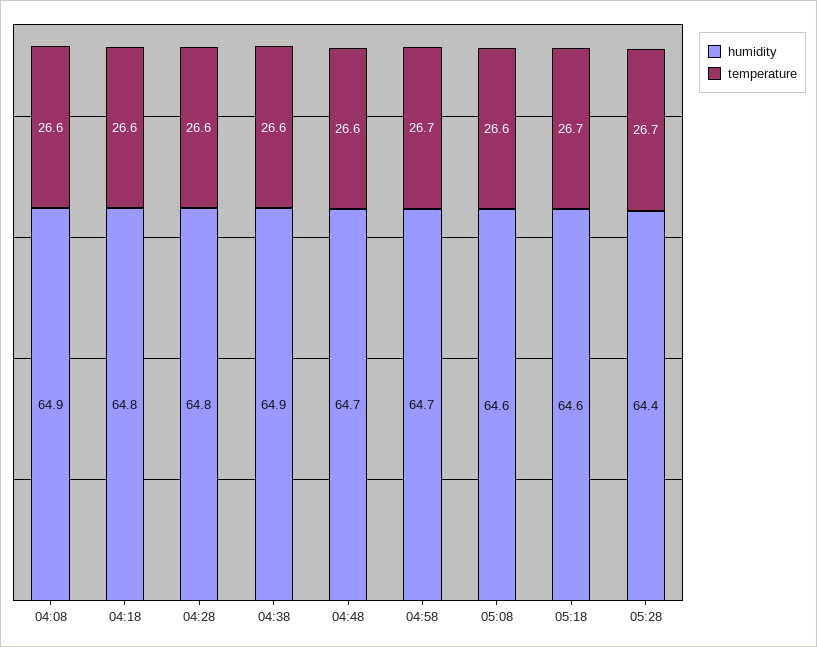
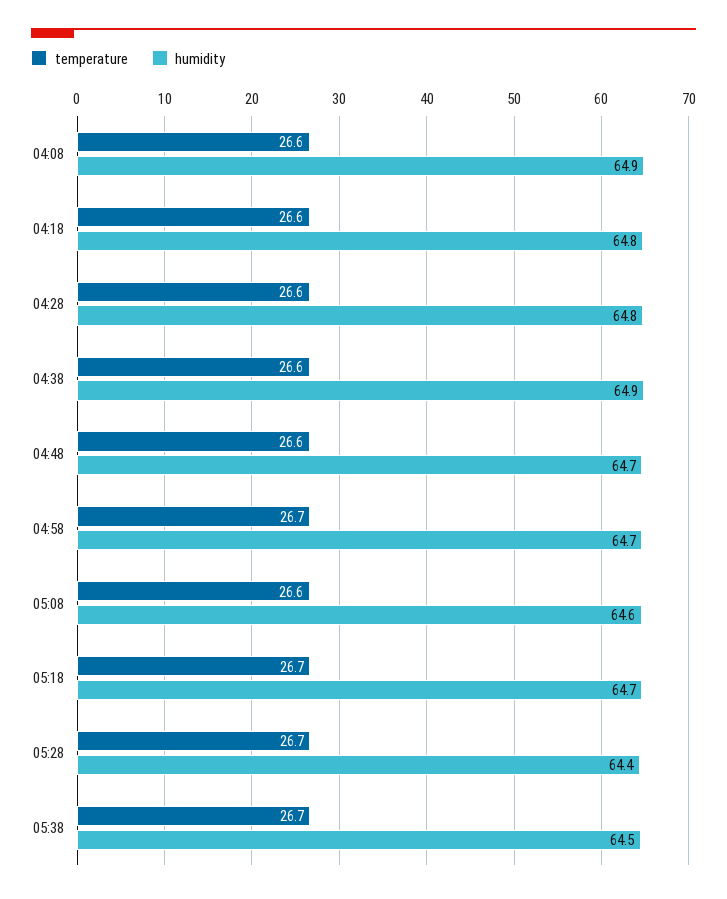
humidity, 05:18: 64.6 -> 64.7
temperature, 05:38: none -> 26.7
humidity, 05:38: none -> 64.5

